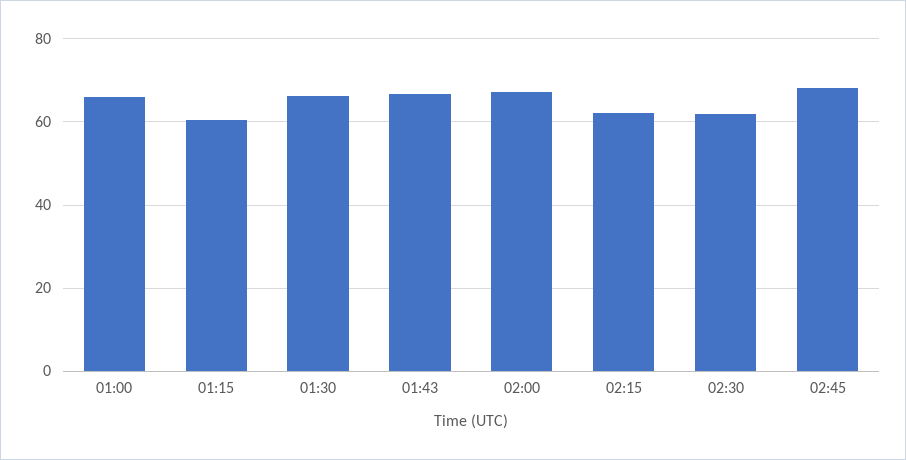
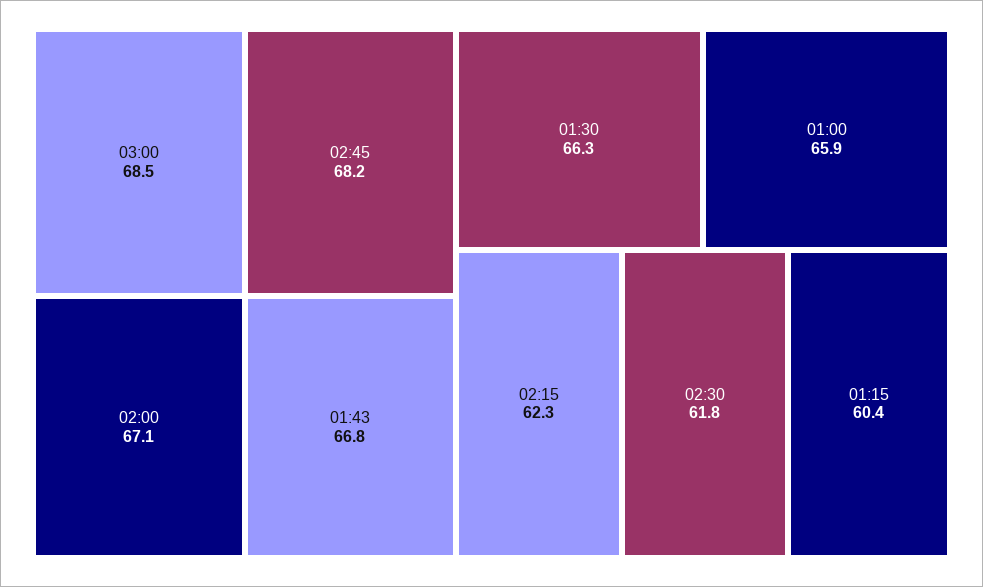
03:00: none -> 68.5

